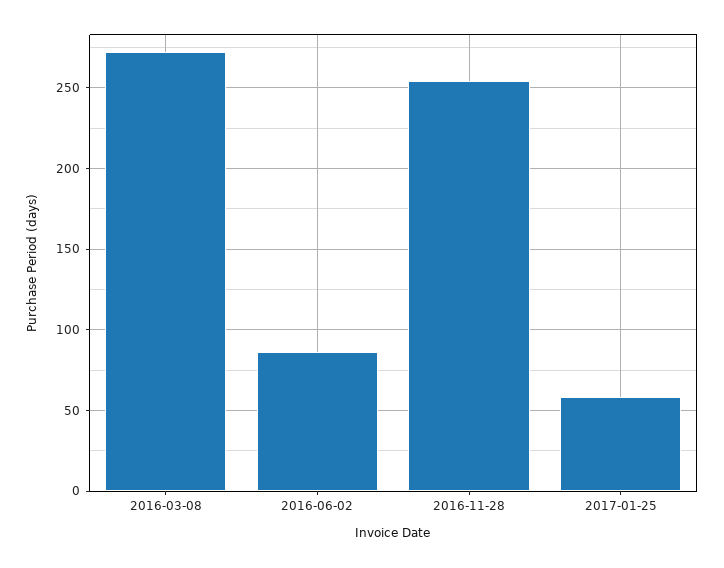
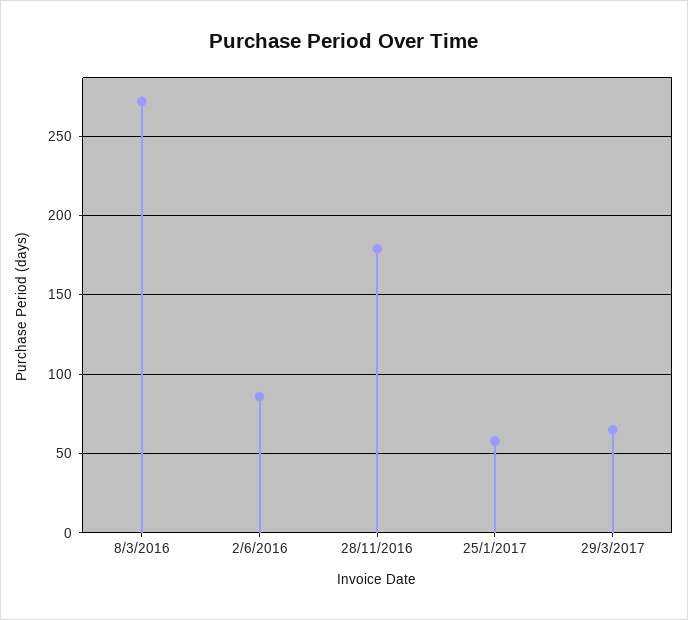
2016-11-28: 255 -> 180
29/3/2017: none -> 65

